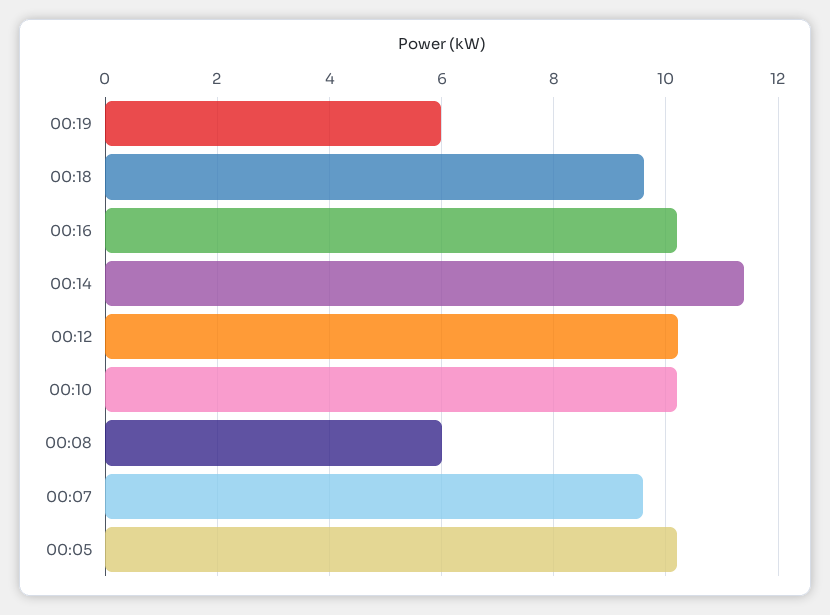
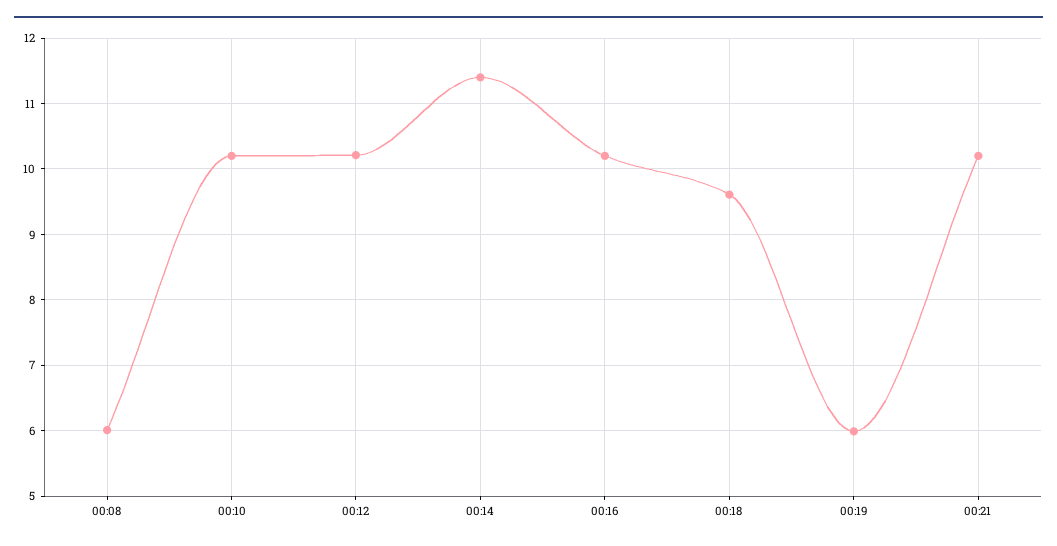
00:07: 9.6 -> none
00:05: 10.2 -> none
00:21: none -> 10.2

